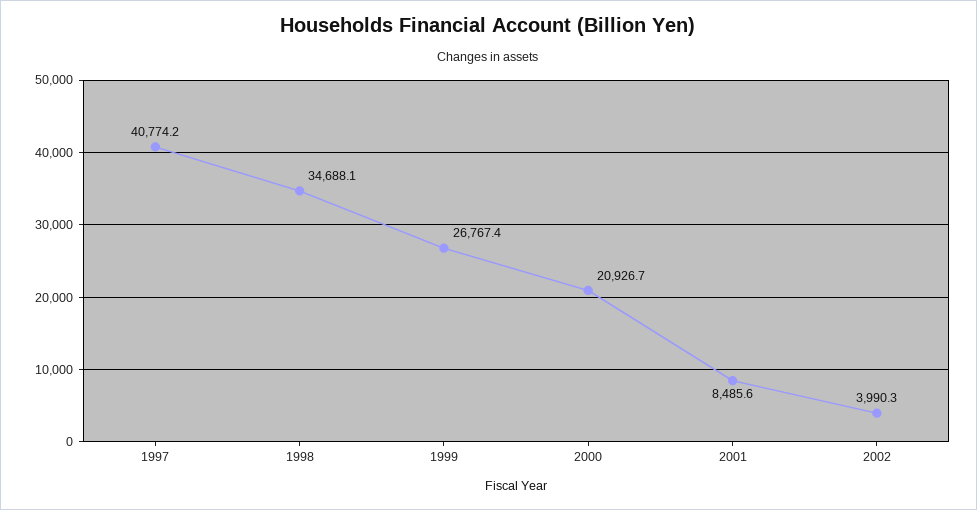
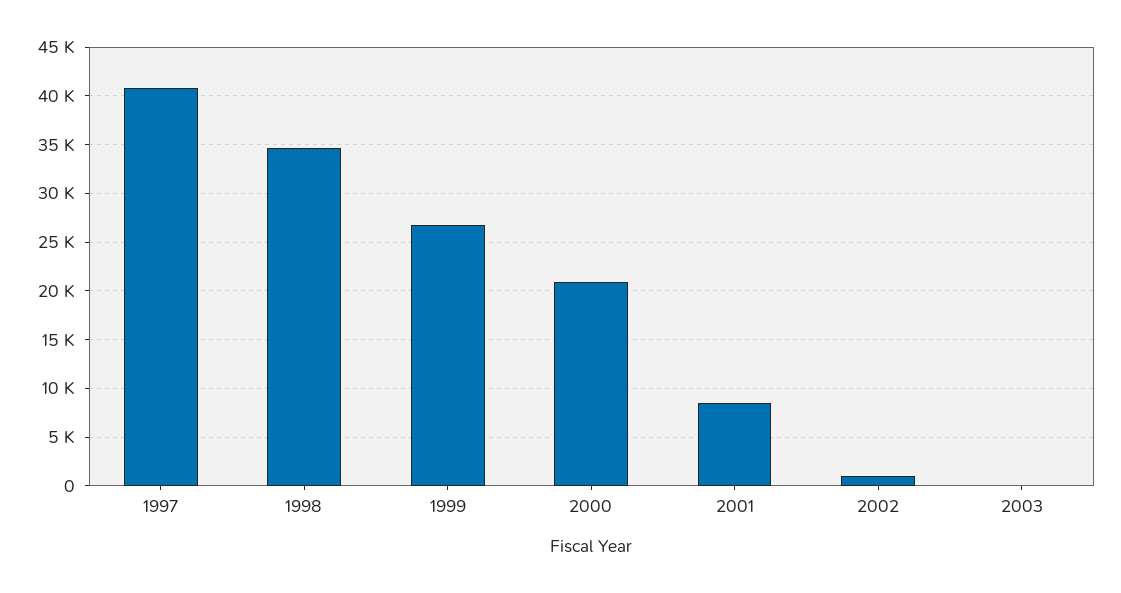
2002: 3990.3 -> 1000
2003: none -> 0

